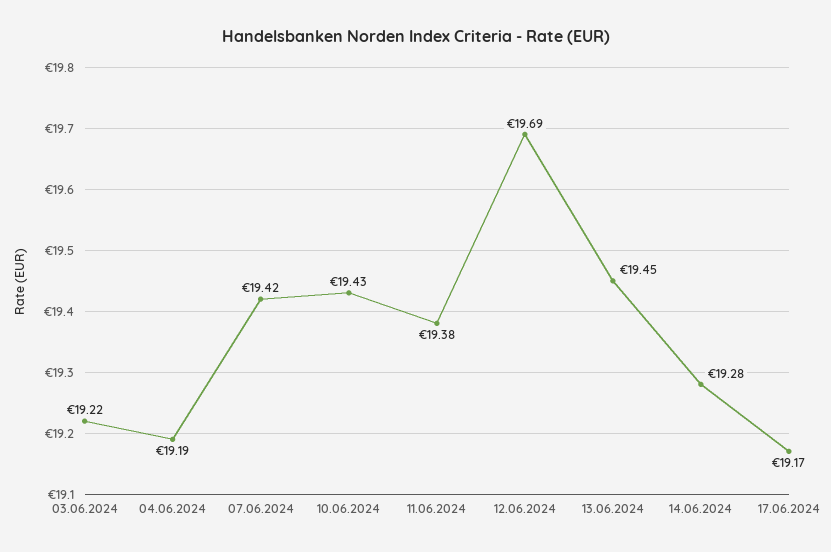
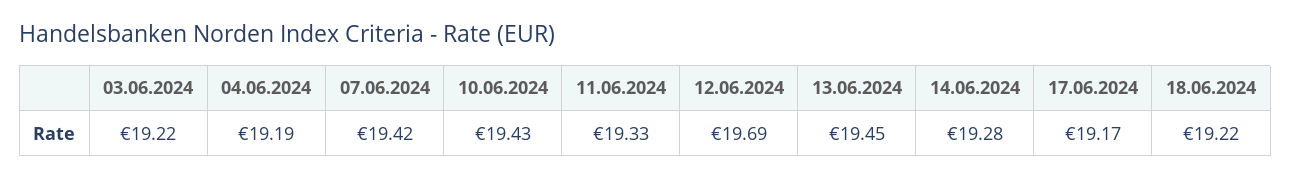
11.06.2024: 19.38 -> 19.33
18.06.2024: none -> 19.22

